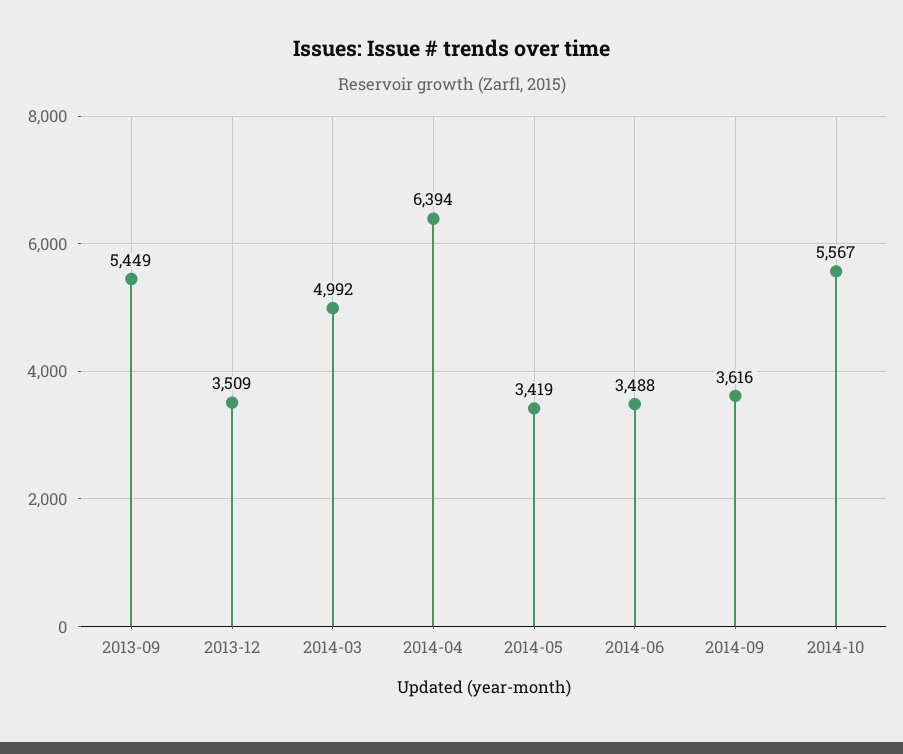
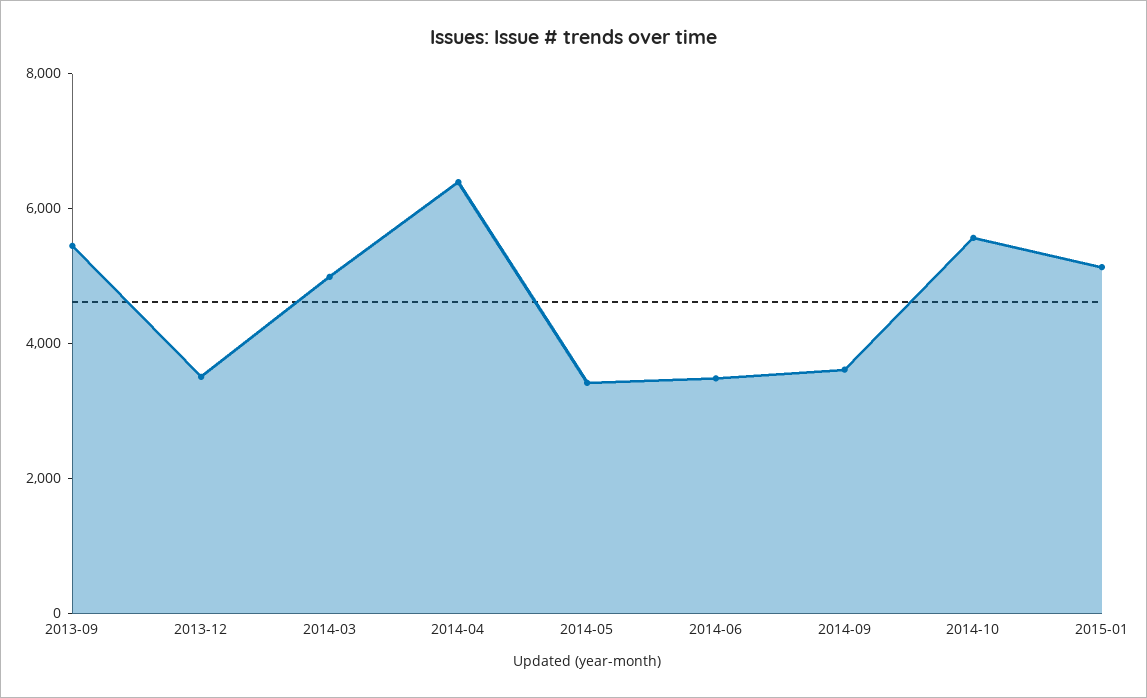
2015-01: none -> 5000

